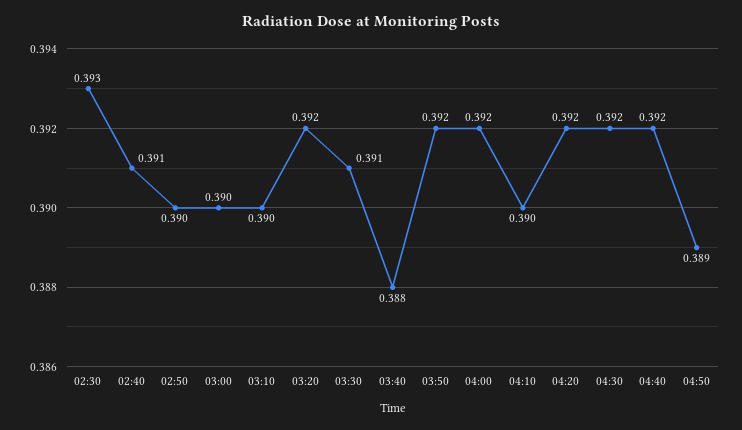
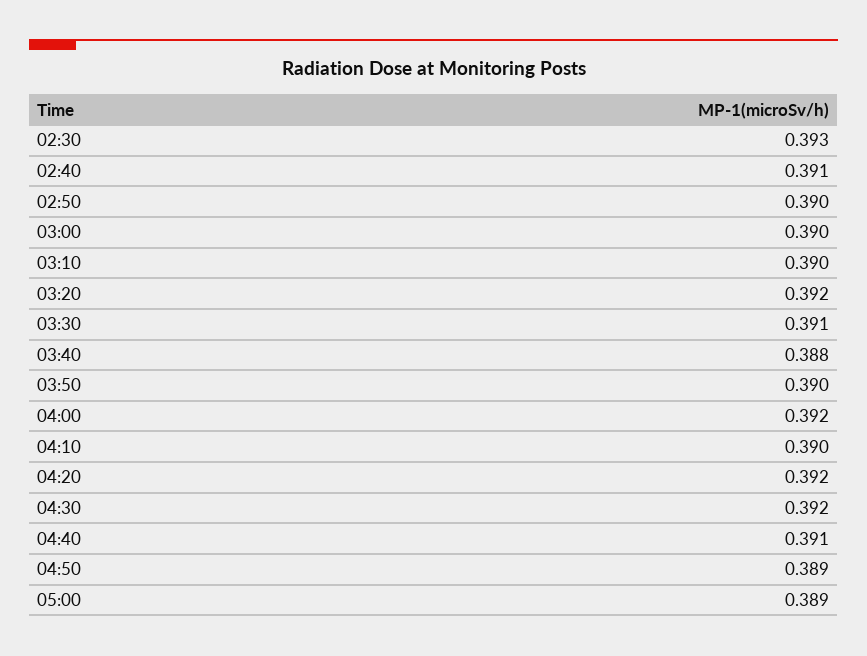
03:50: 0.392 -> 0.39
04:40: 0.392 -> 0.391
05:00: none -> 0.389

